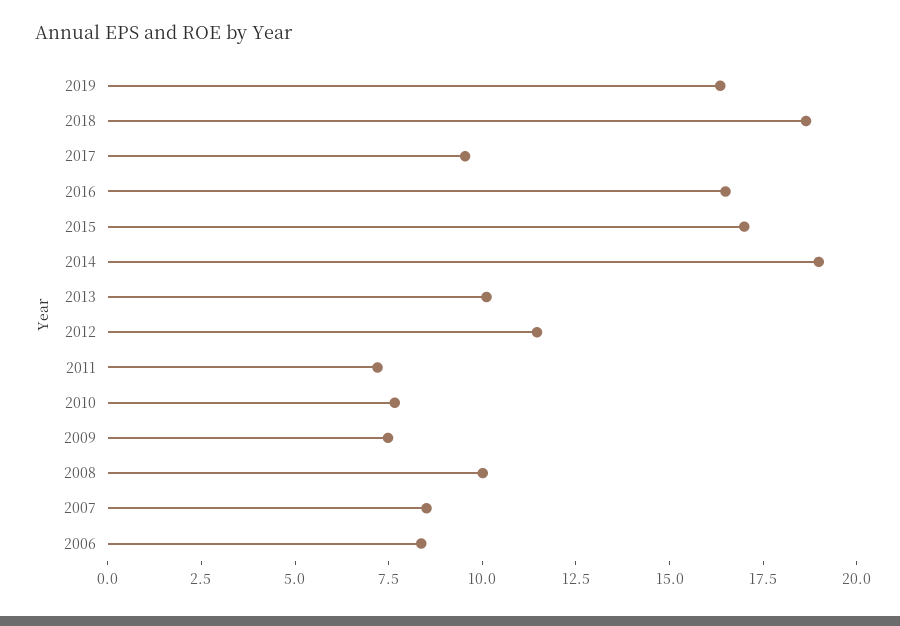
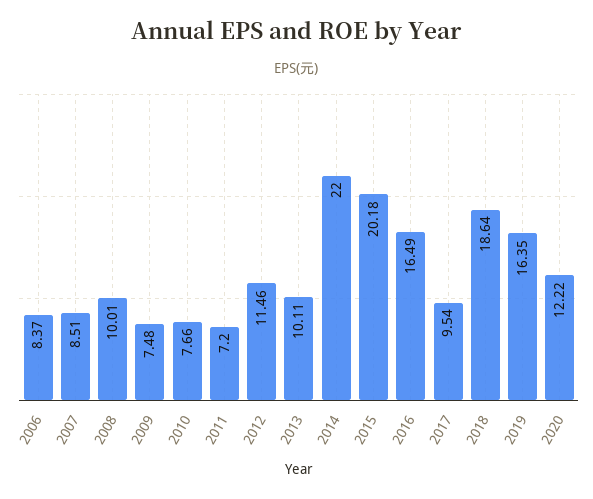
2015: 17 -> 20.18
2014: 19 -> 22
2020: none -> 12.22

